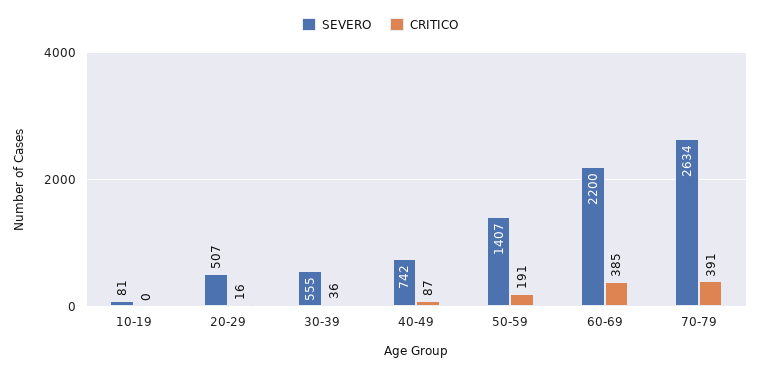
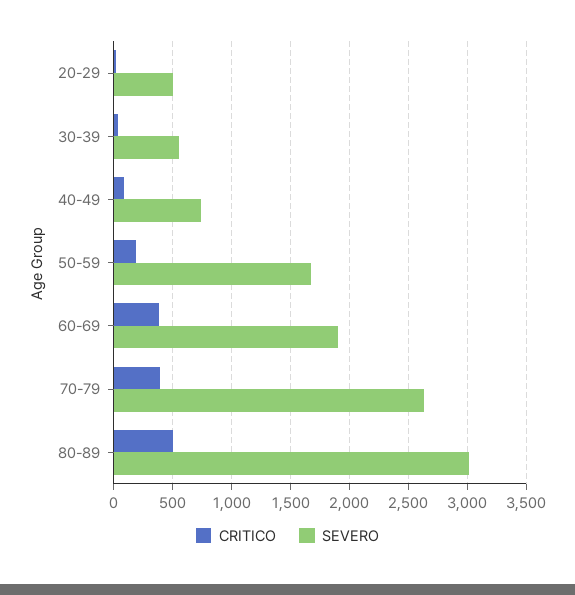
SEVERO, 10-19: 81 -> none
CRITICO, 10-19: 0 -> none
SEVERO, 50-59: 1407 -> 1700
SEVERO, 60-69: 2200 -> 1900
CRITICO, 80-89: none -> 500
SEVERO, 80-89: none -> 3000

